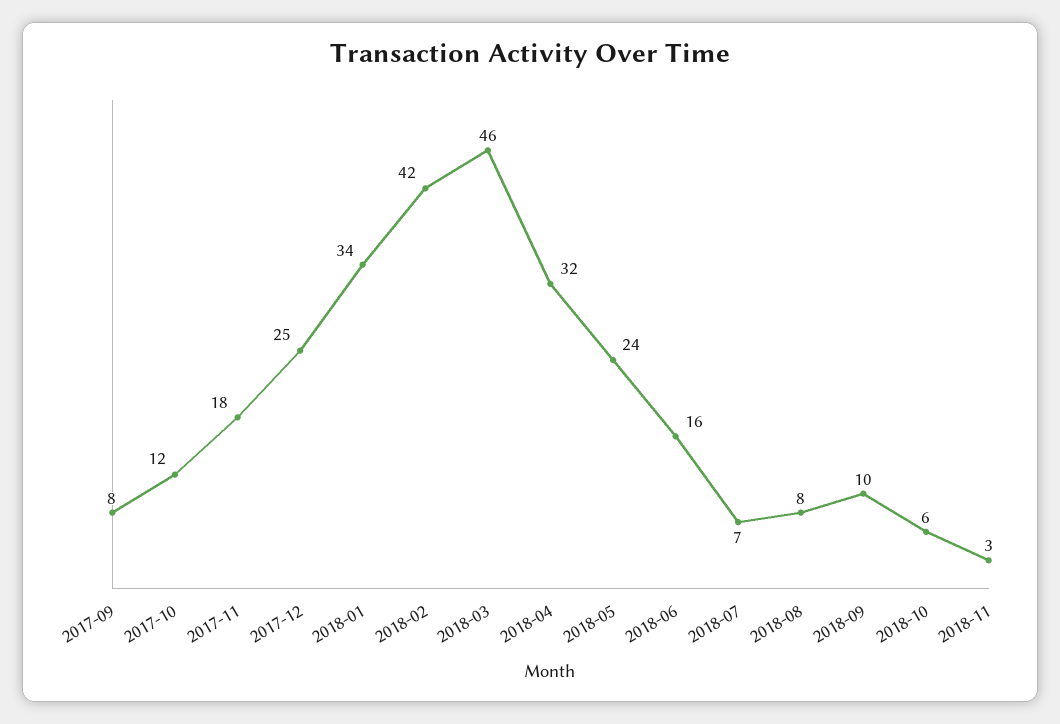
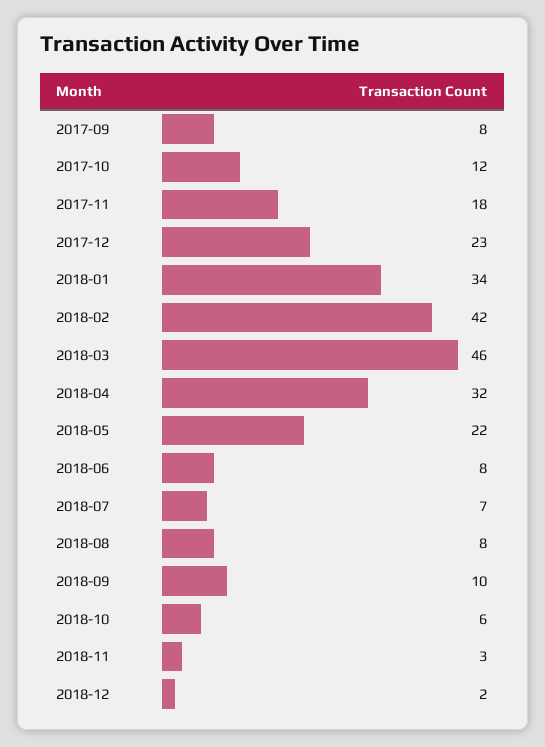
2017-12: 25 -> 23
2018-05: 24 -> 22
2018-06: 16 -> 8
2018-12: none -> 2

